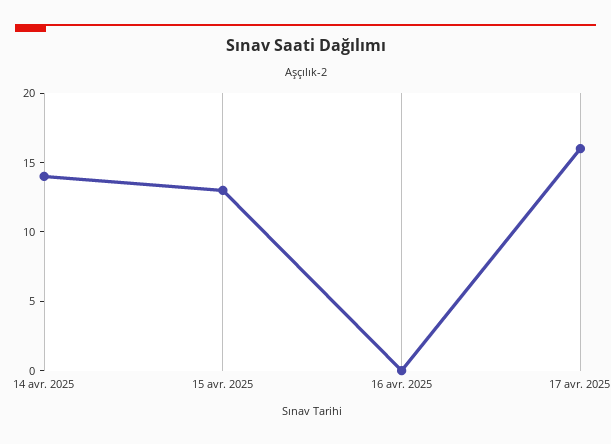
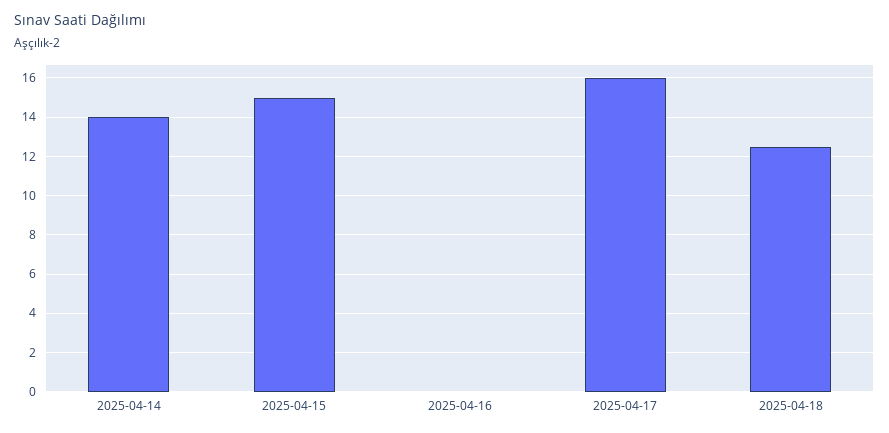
15 avr. 2025: 13 -> 15
2025-04-18: none -> 12.5

